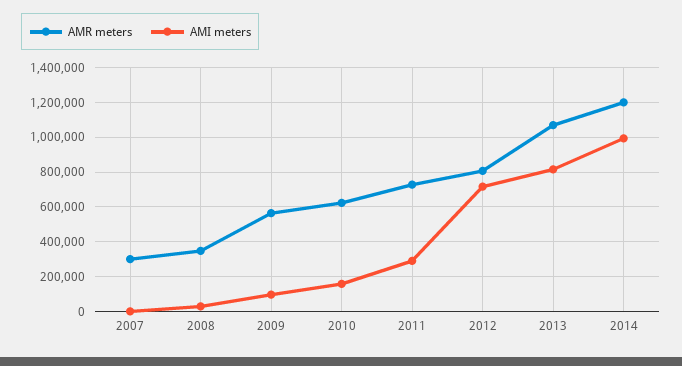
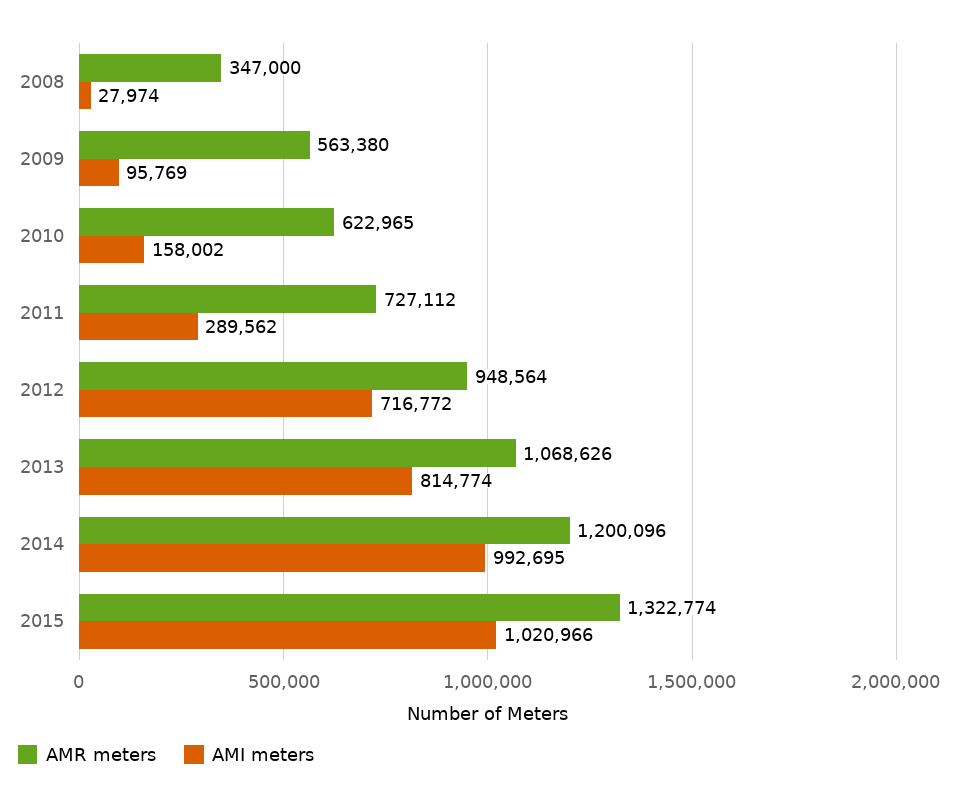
AMR meters, 2007: 300000 -> none
AMI meters, 2007: 0 -> none
AMR meters, 2012: 800000 -> 948564
AMR meters, 2015: none -> 1322774
AMI meters, 2015: none -> 1020966

